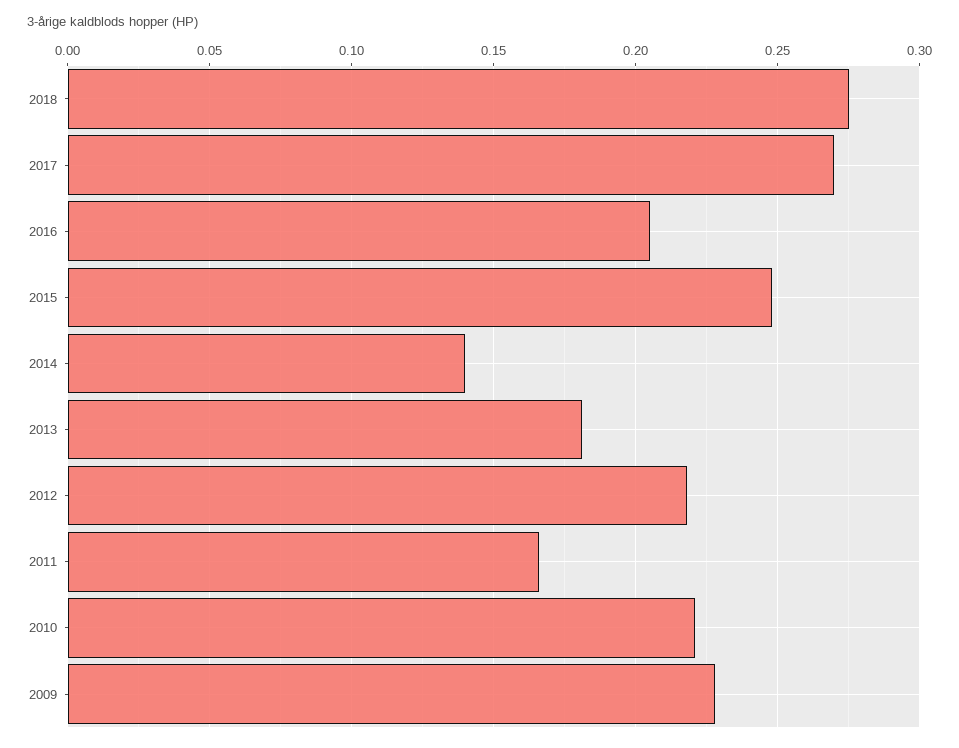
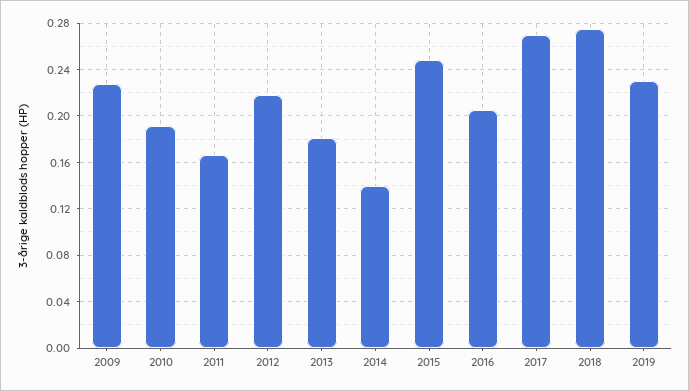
2010: 0.22 -> 0.19
2019: none -> 0.23

